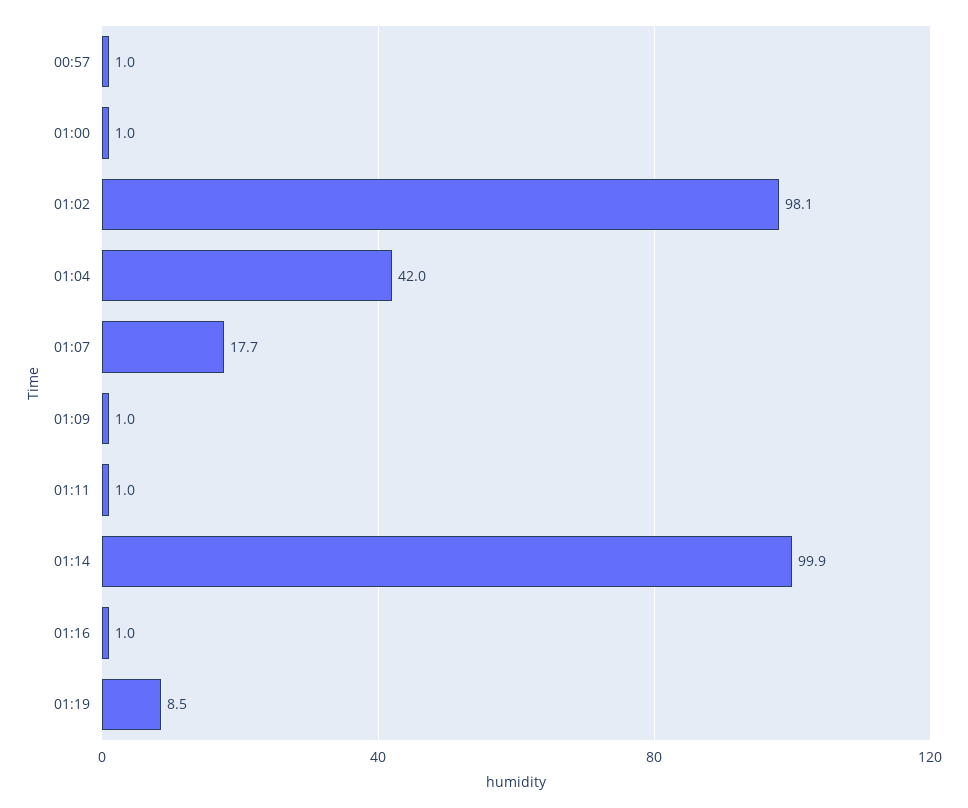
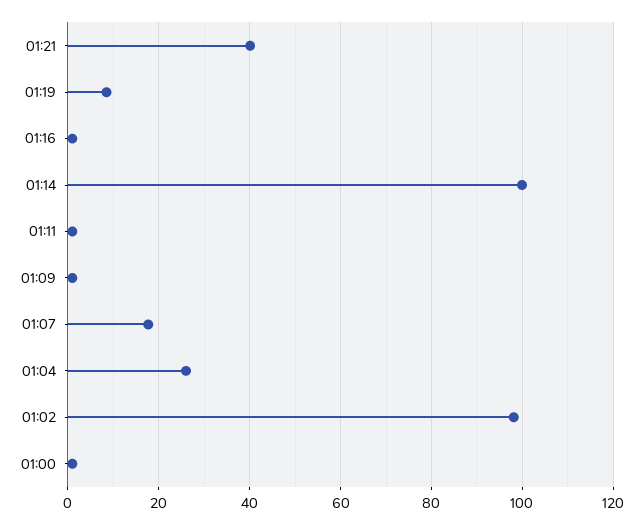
00:57: 1 -> none
01:04: 42 -> 26
01:21: none -> 40

